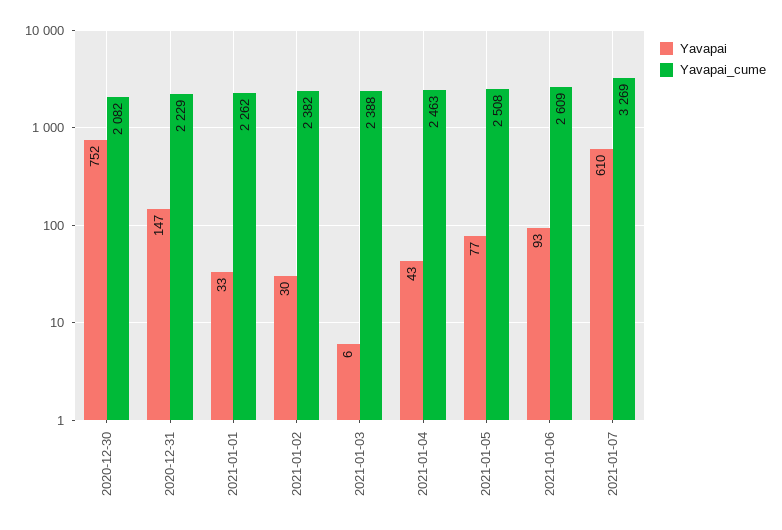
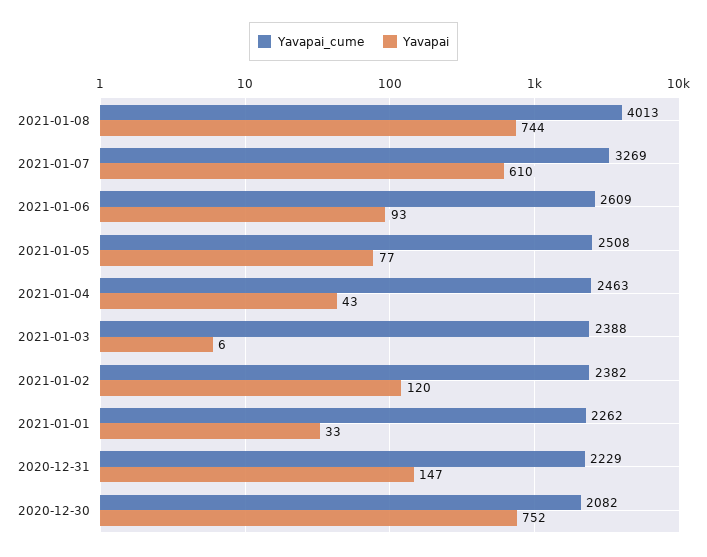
Yavapai, 2021-01-02: 30 -> 120
Yavapai_cume, 2021-01-08: none -> 4013
Yavapai, 2021-01-08: none -> 744

